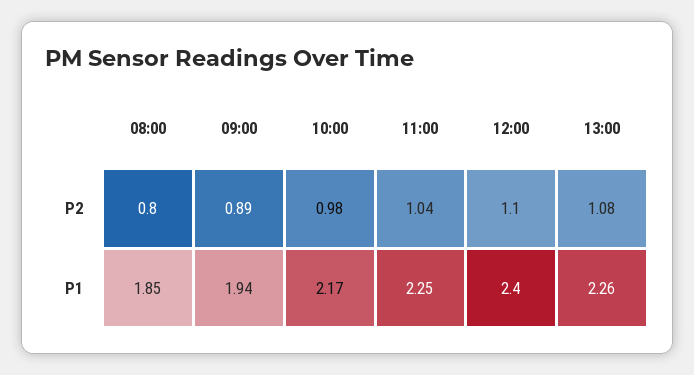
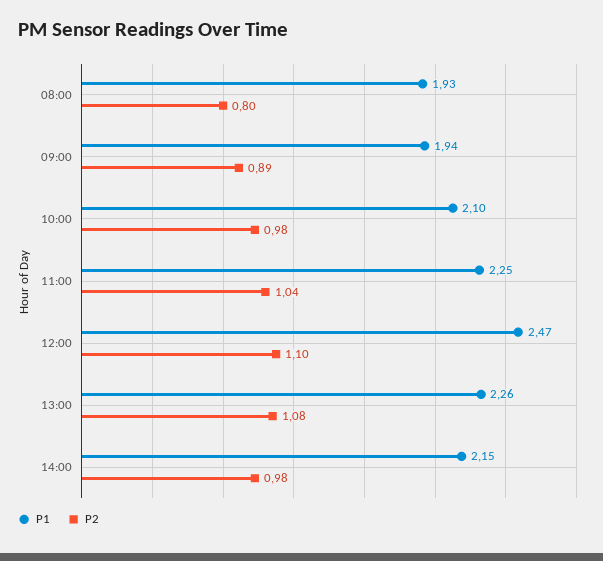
P1, 08:00: 1.85 -> 1.93
P1, 10:00: 2.17 -> 2.1
P1, 12:00: 2.4 -> 2.47
P1, 14:00: none -> 2.15
P2, 14:00: none -> 0.98

